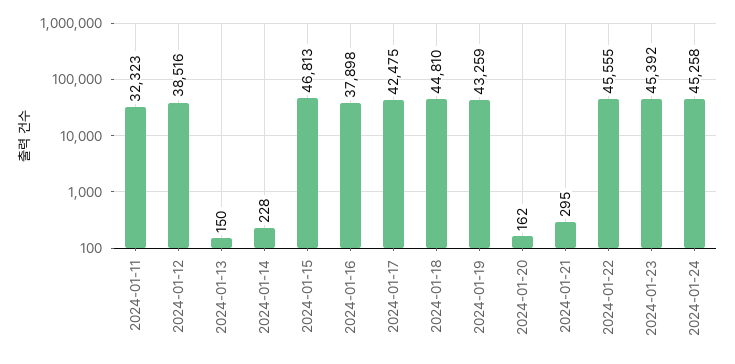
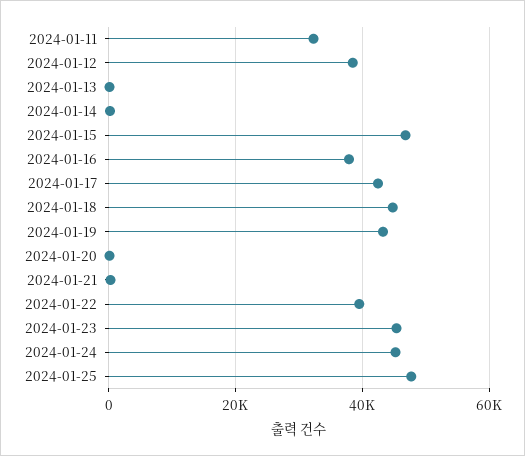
2024-01-22: 45555 -> 40000
2024-01-25: none -> 48000

